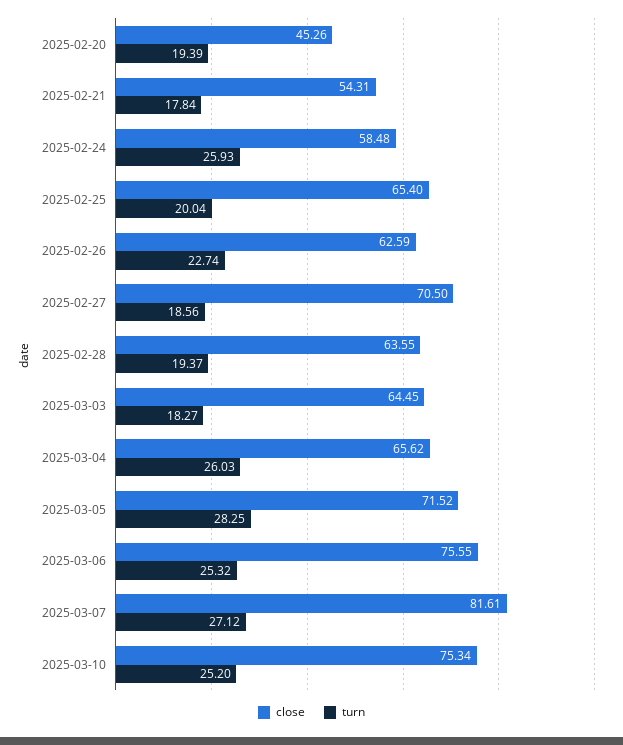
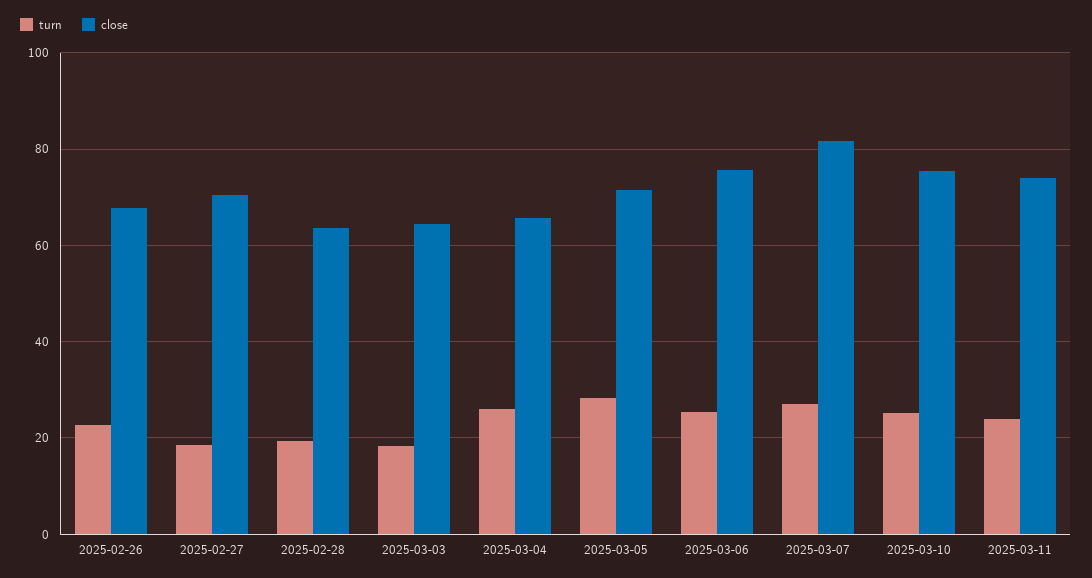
close, 2025-02-20: 45.26 -> none
turn, 2025-02-20: 19.39 -> none
close, 2025-02-21: 54.31 -> none
turn, 2025-02-21: 17.84 -> none
close, 2025-02-24: 58.48 -> none
turn, 2025-02-24: 25.93 -> none
close, 2025-02-25: 65.4 -> none
turn, 2025-02-25: 20.04 -> none
close, 2025-02-26: 62.59 -> 68
turn, 2025-03-11: none -> 24
close, 2025-03-11: none -> 74

